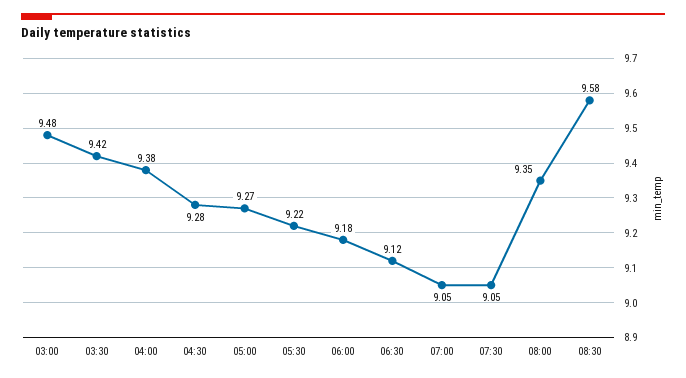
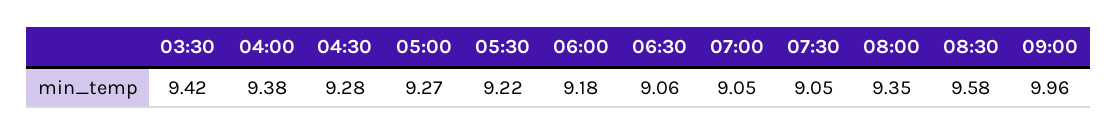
03:00: 9.48 -> none
06:30: 9.12 -> 9.06
09:00: none -> 9.96

